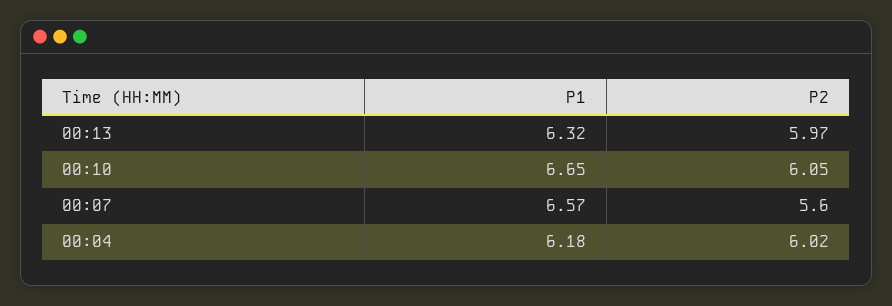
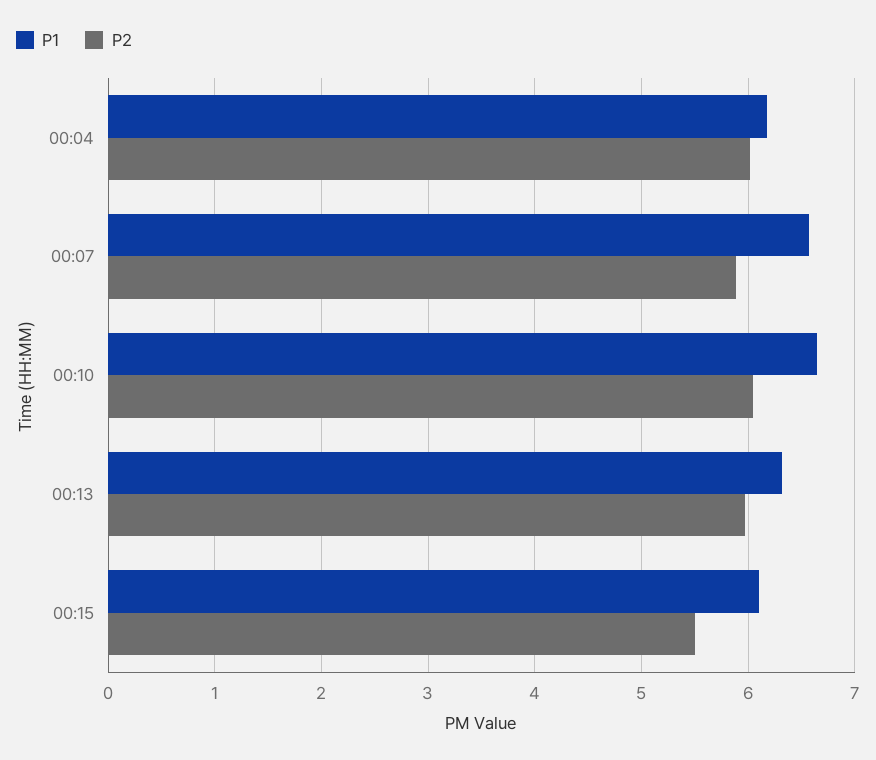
P2, 00:07: 5.6 -> 5.9
P1, 00:15: none -> 6.1
P2, 00:15: none -> 5.5

